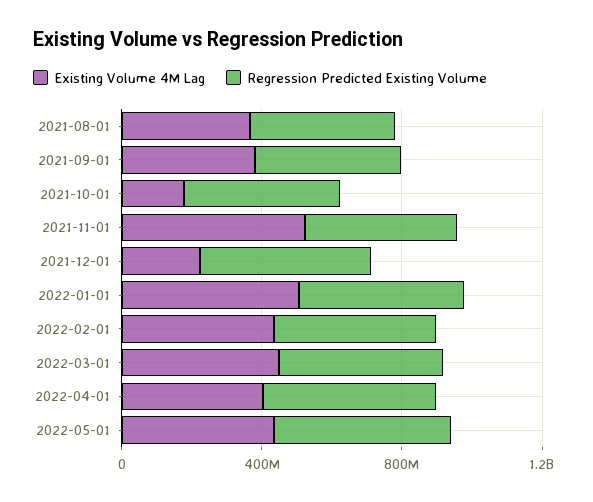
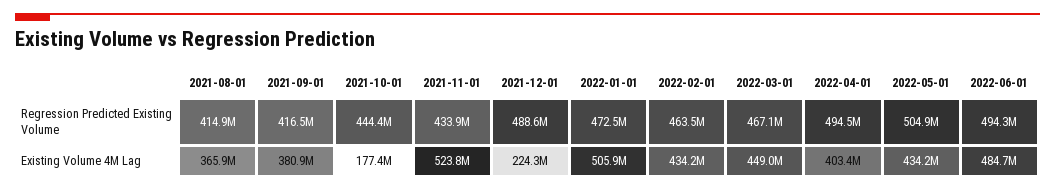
Regression Predicted Existing Volume, 2022-06-01: none -> 494300000
Existing Volume 4M Lag, 2022-06-01: none -> 484700000

